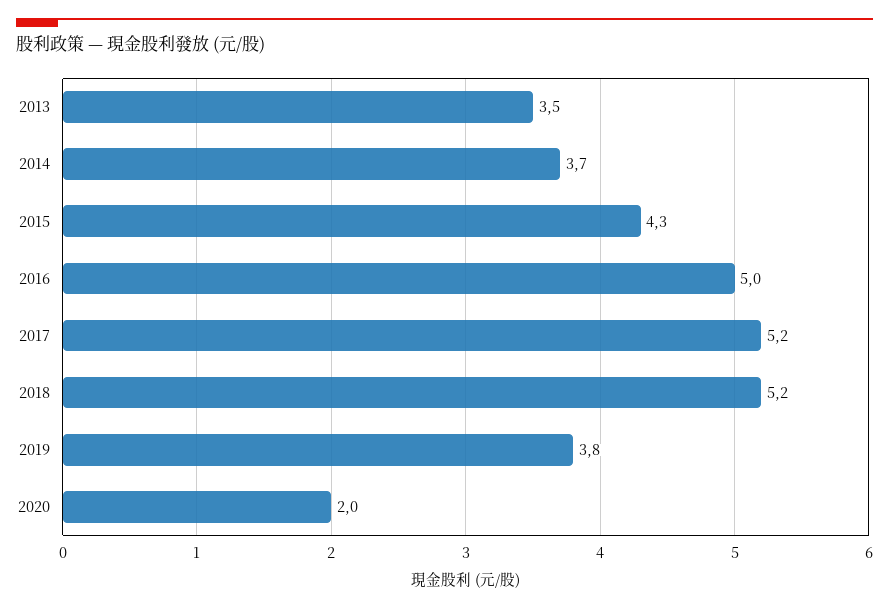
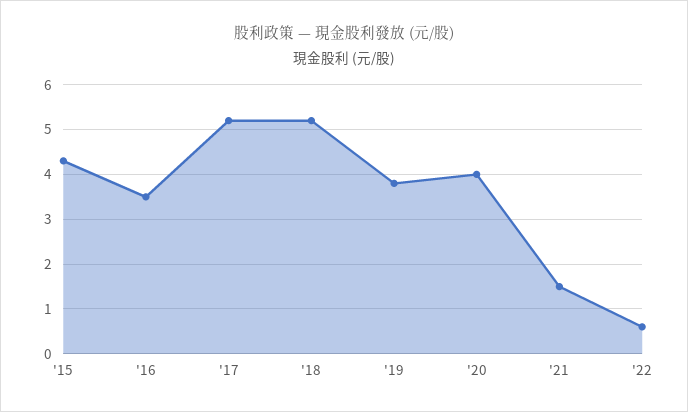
2013: 3.5 -> none
2014: 3.7 -> none
2016: 5 -> 3.5
2020: 2 -> 4
'21: none -> 1.5
'22: none -> 0.5

